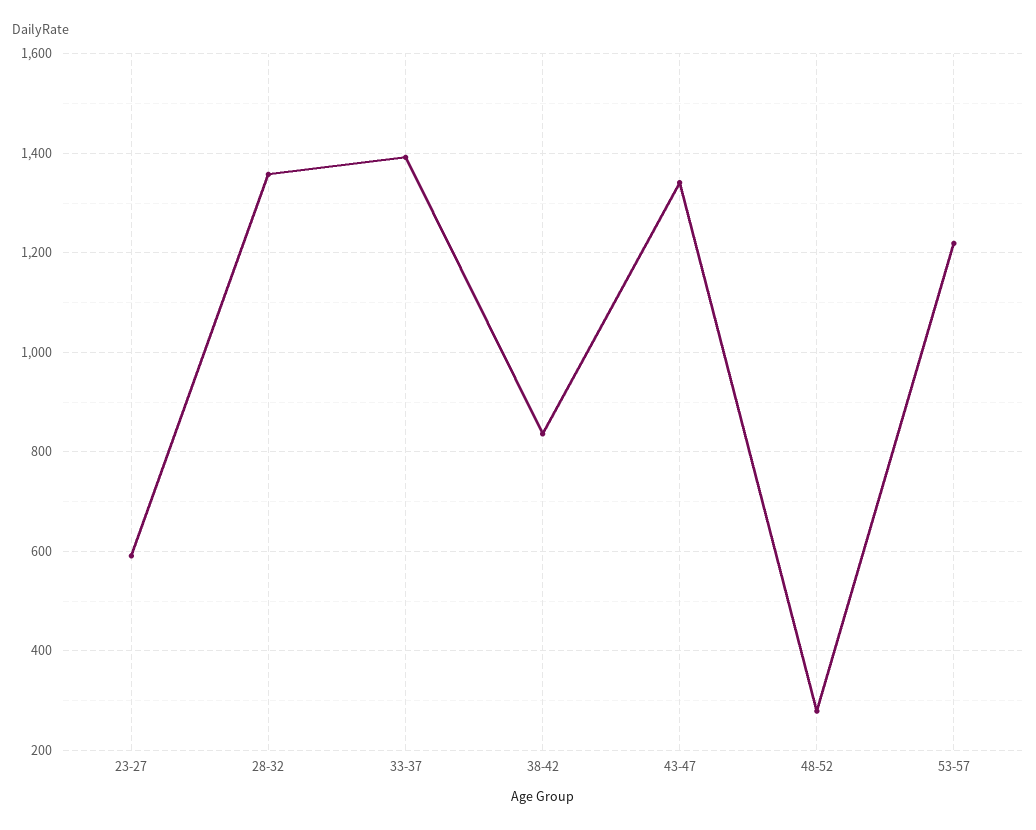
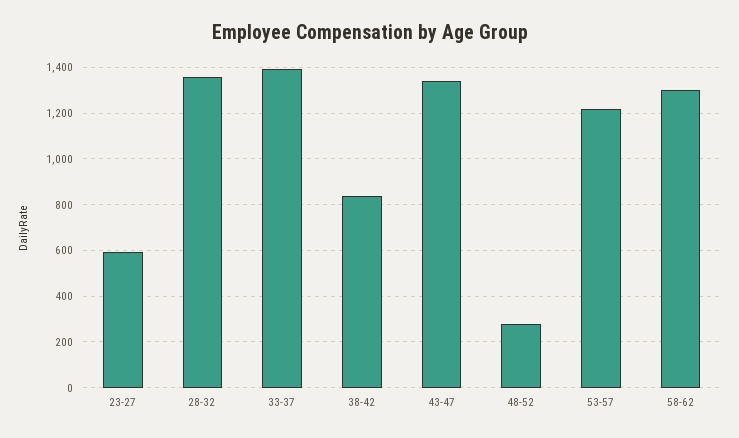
58-62: none -> 1300

